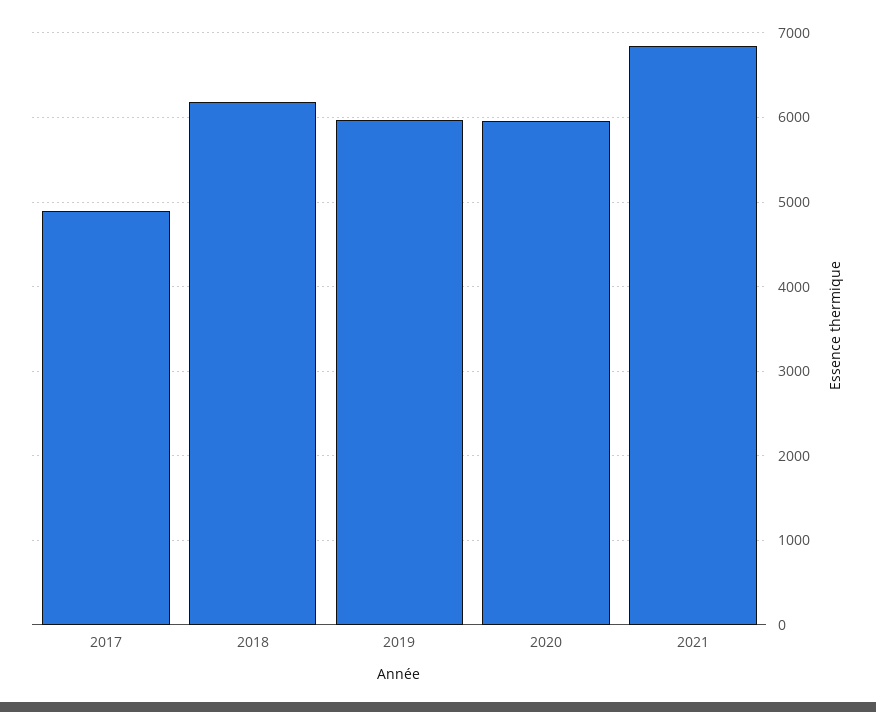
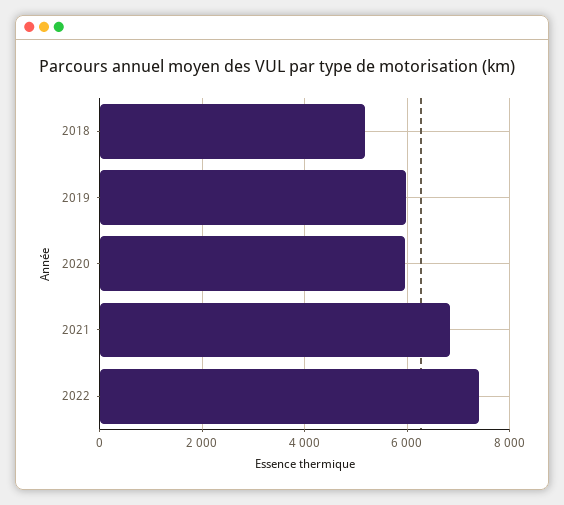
2017: 4900 -> none
2018: 6200 -> 5200
2022: none -> 7400

